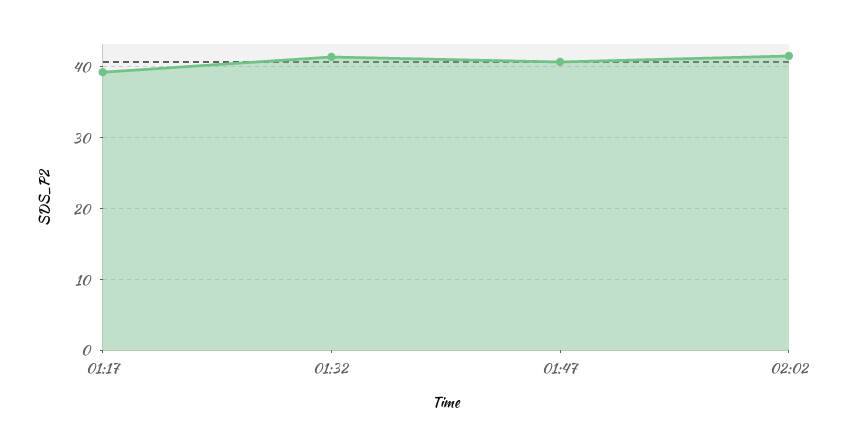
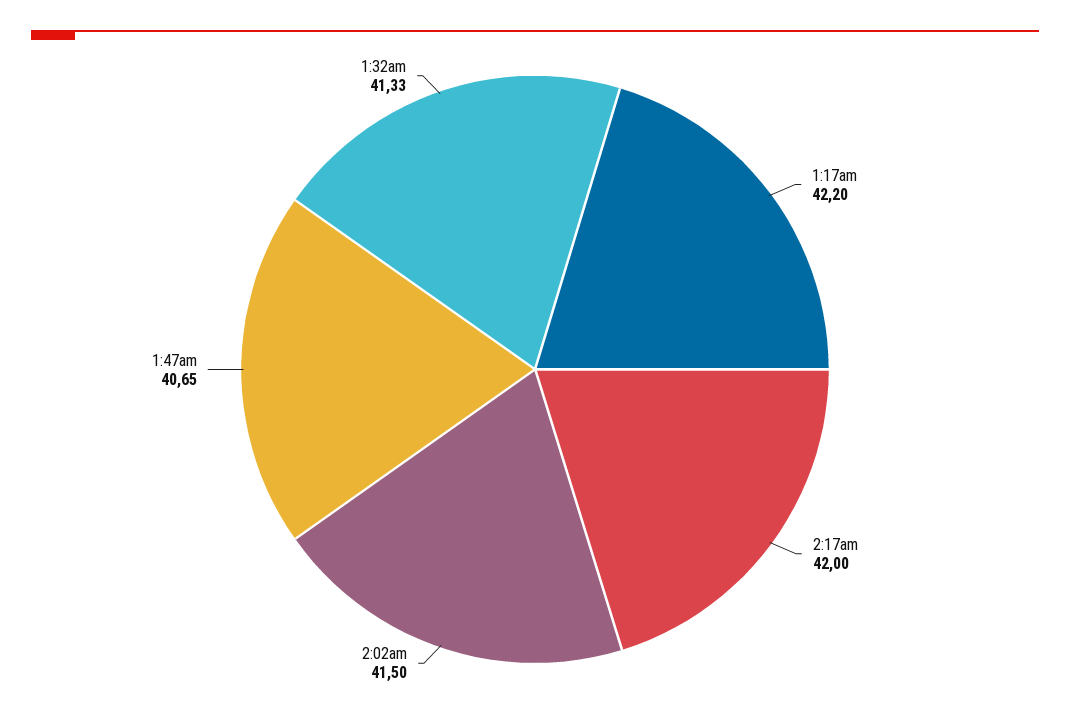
01:17: 39 -> 42.2
2:17am: none -> 42

